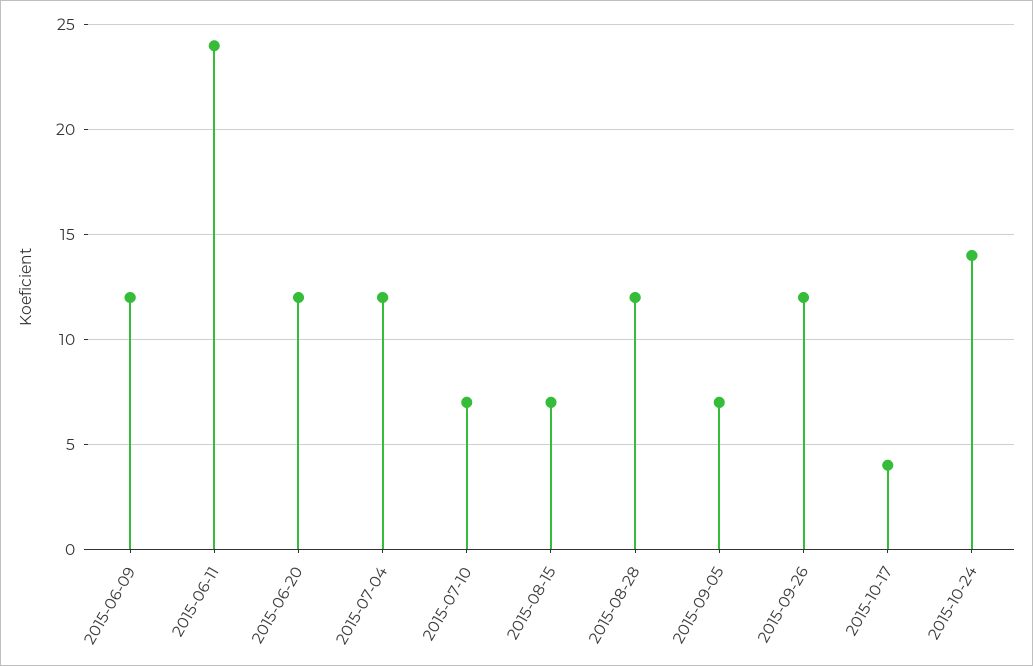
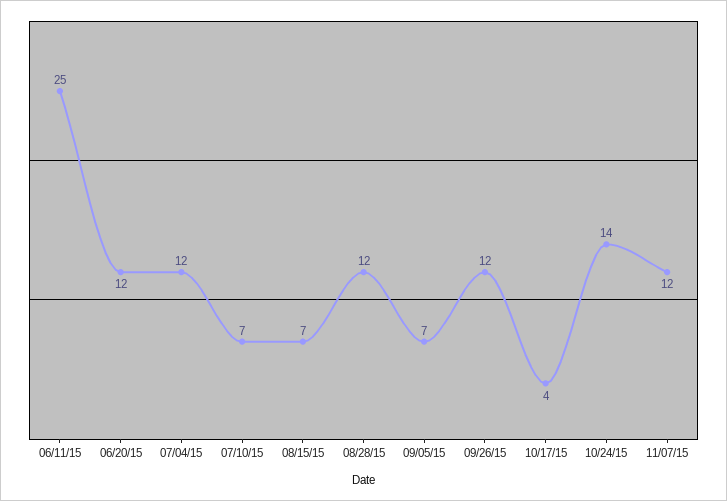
2015-06-09: 12 -> none
2015-06-11: 24 -> 25
11/07/15: none -> 12

